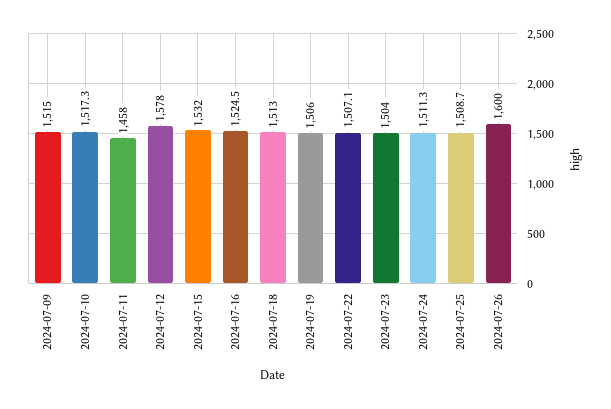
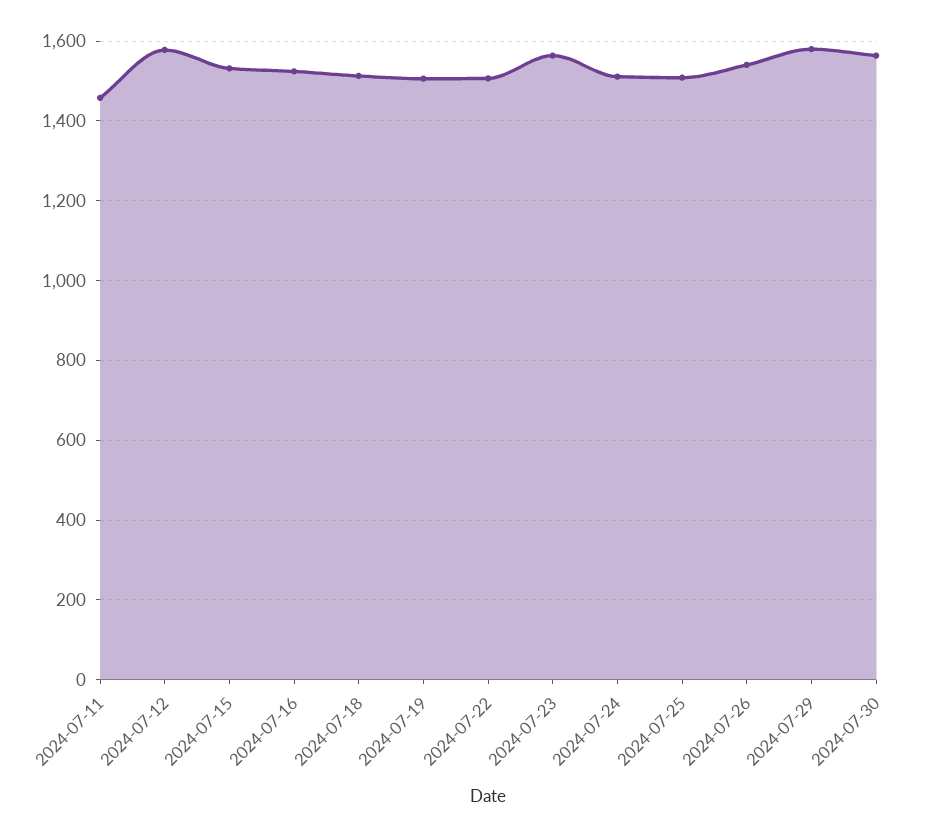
2024-07-09: 1515 -> none
2024-07-10: 1517.3 -> none
2024-07-23: 1504 -> 1560
2024-07-26: 1600 -> 1540
2024-07-29: none -> 1580
2024-07-30: none -> 1560

